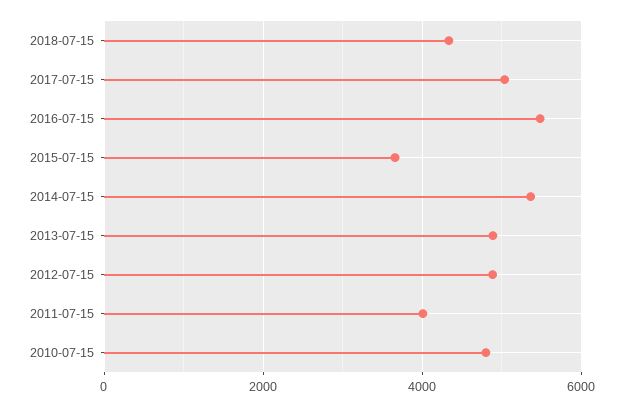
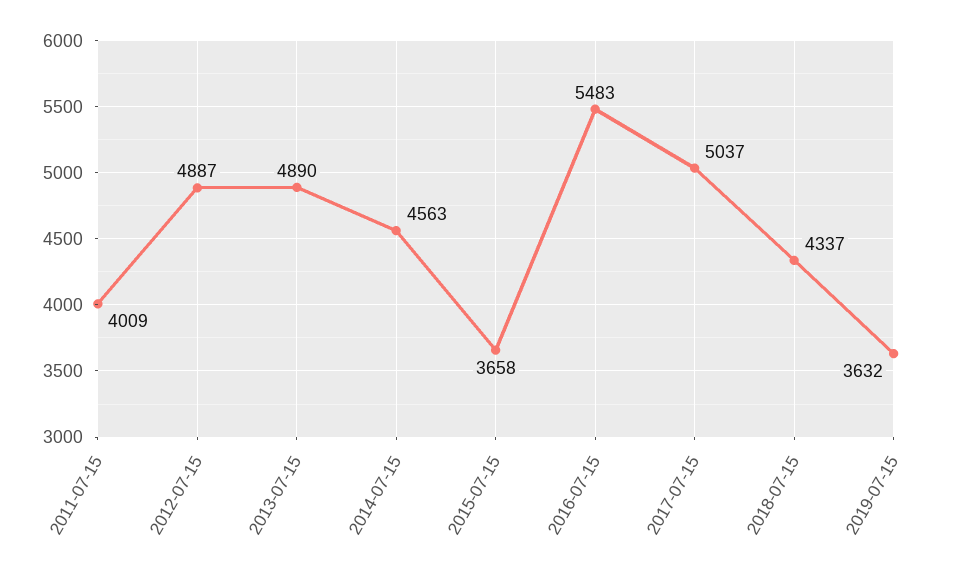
2014-07-15: 5400 -> 4563
2010-07-15: 4800 -> none
2019-07-15: none -> 3632

